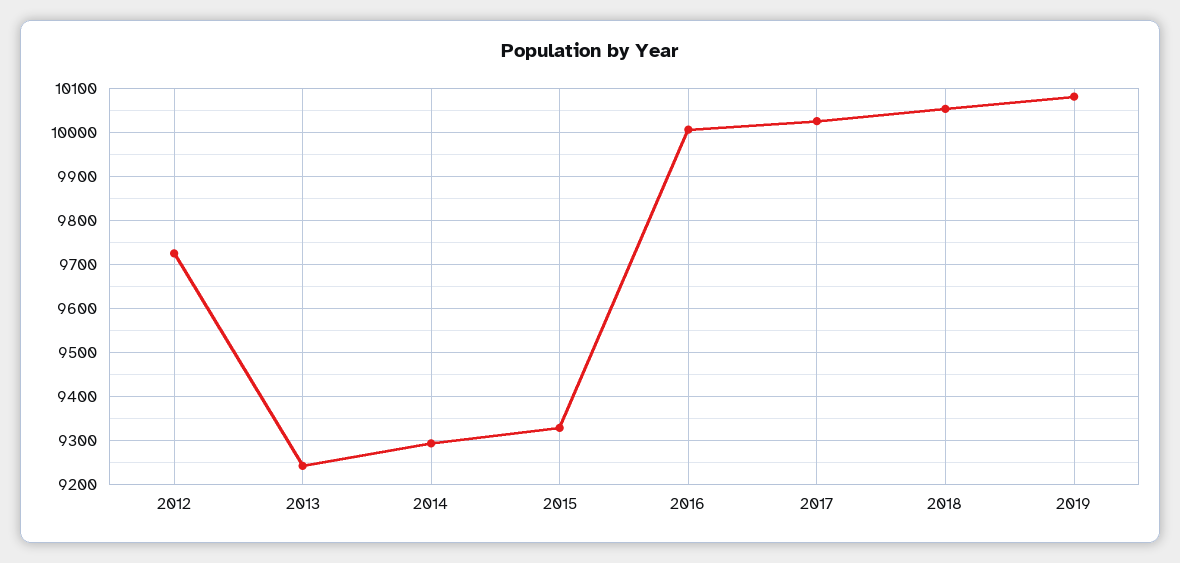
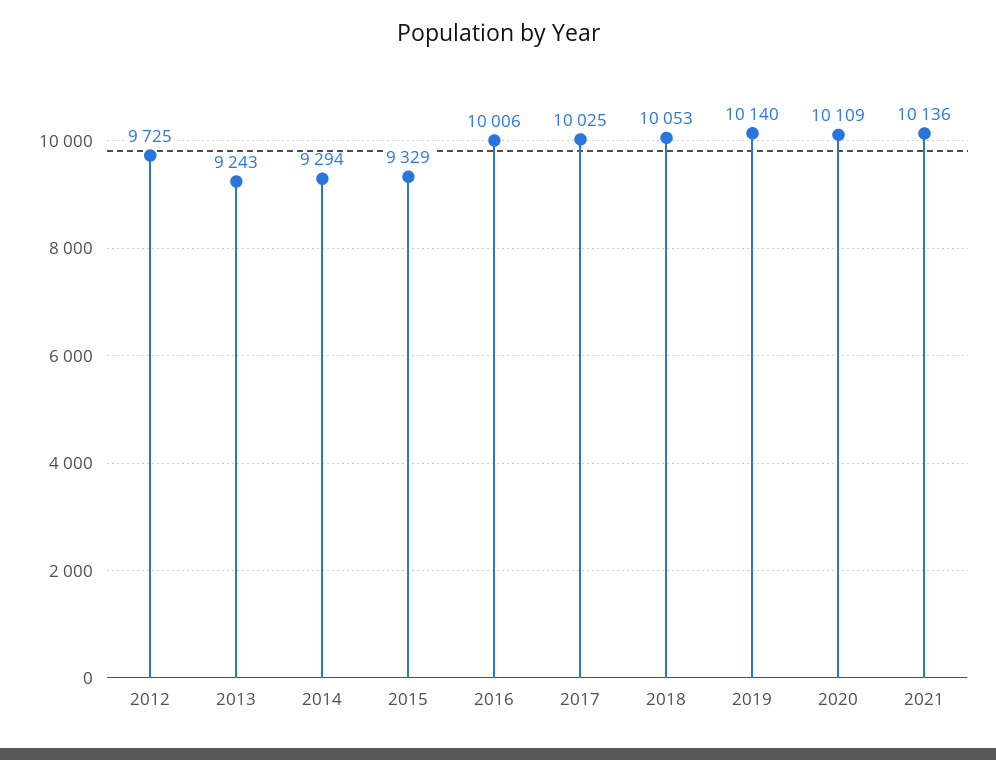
2019: 10080 -> 10140
2020: none -> 10109
2021: none -> 10136

